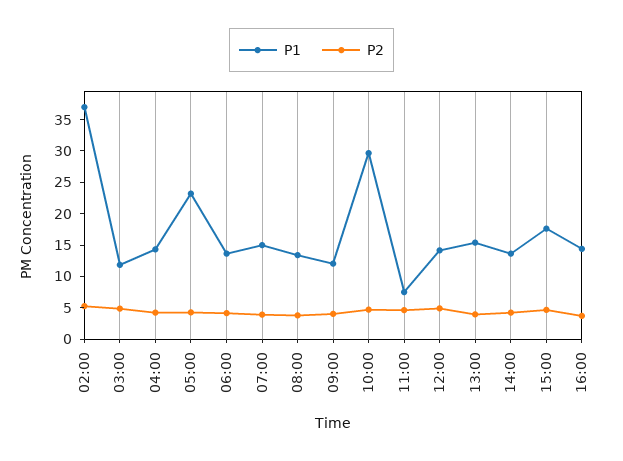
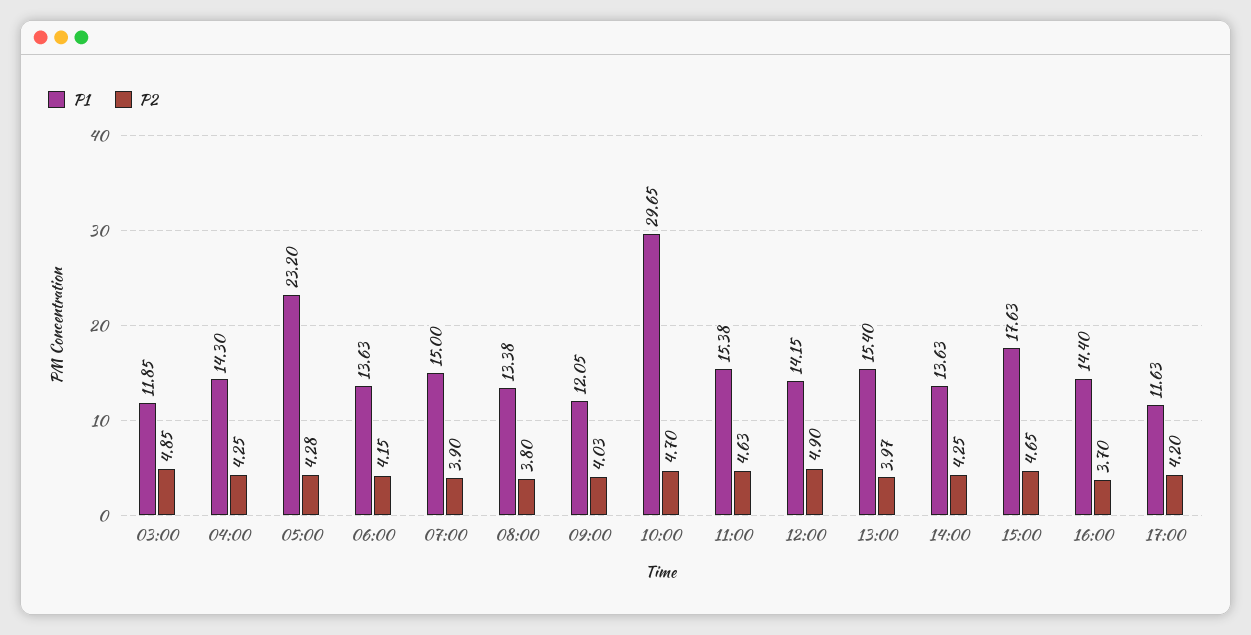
P1, 02:00: 37.5 -> none
P2, 02:00: 5 -> none
P1, 11:00: 7.5 -> 15.38
P1, 17:00: none -> 11.63
P2, 17:00: none -> 4.2

